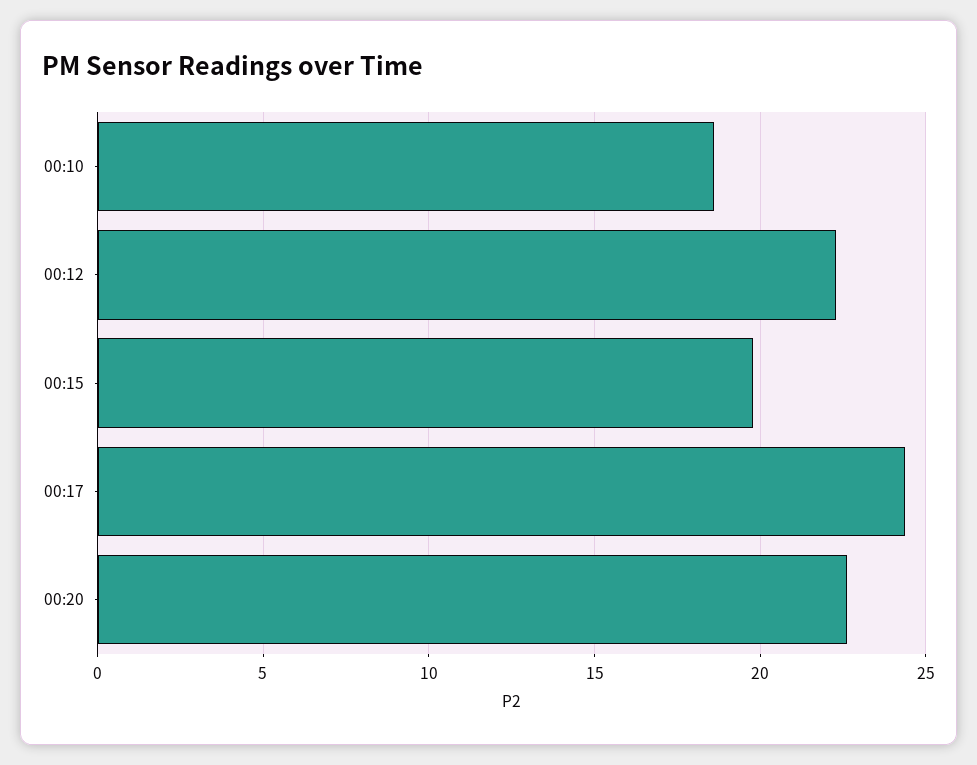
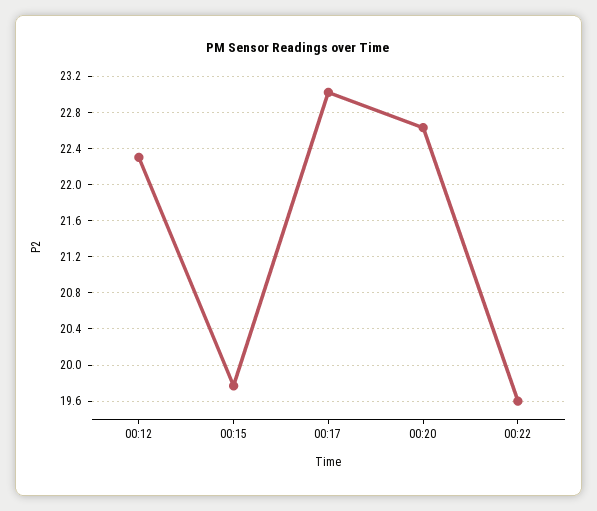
00:10: 18.5 -> none
00:17: 24.5 -> 23
00:22: none -> 19.6

